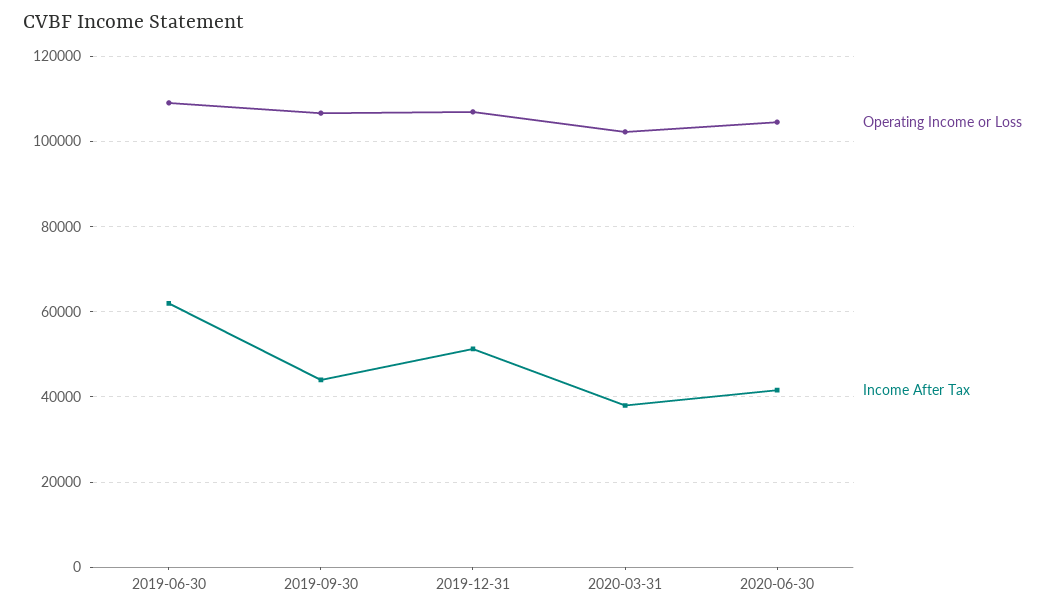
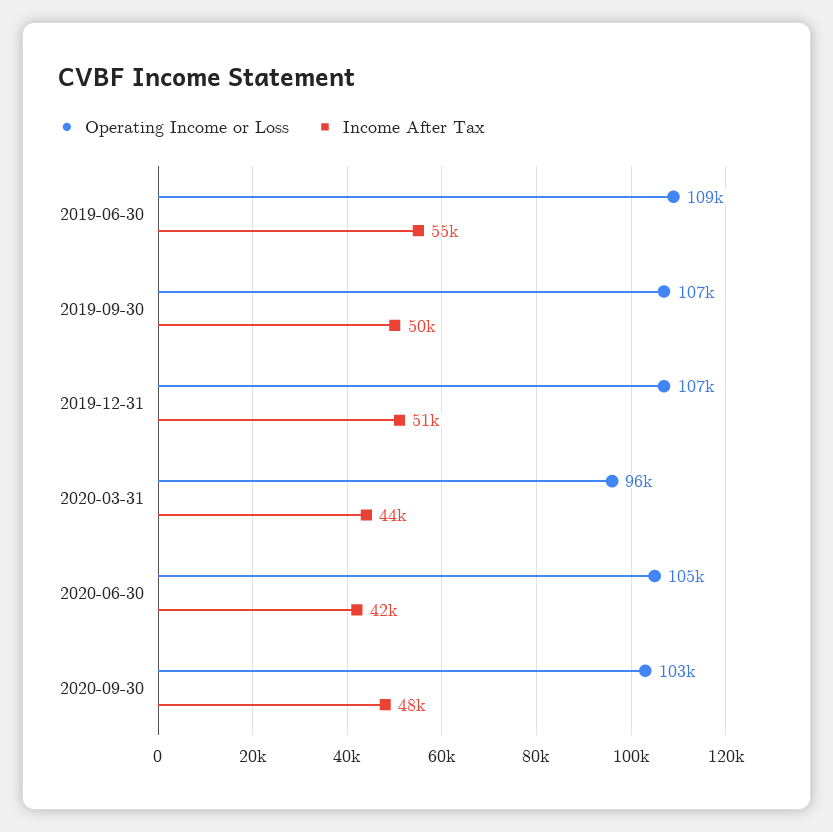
Income After Tax, 2019-06-30: 62000 -> 55000
Income After Tax, 2019-09-30: 44000 -> 50000
Operating Income or Loss, 2020-03-31: 102000 -> 96000
Income After Tax, 2020-03-31: 38000 -> 44000
Operating Income or Loss, 2020-09-30: none -> 103000
Income After Tax, 2020-09-30: none -> 48000

